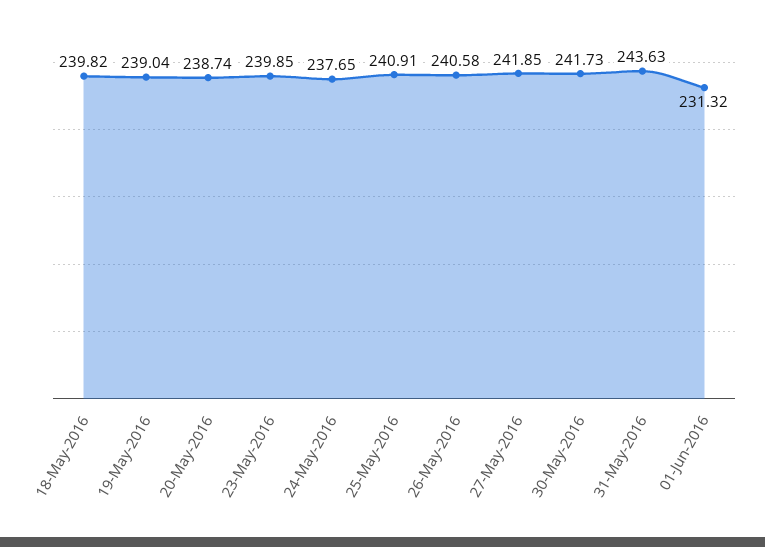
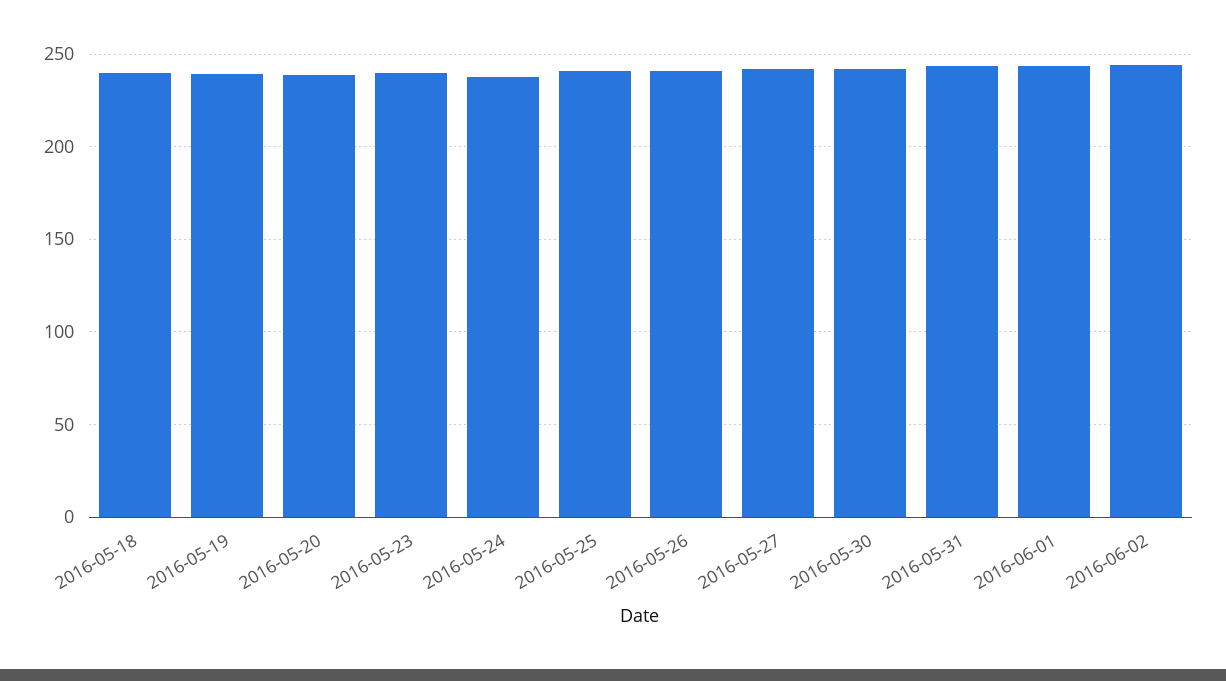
01-Jun-2016: 231.32 -> 245
2016-06-02: none -> 245

